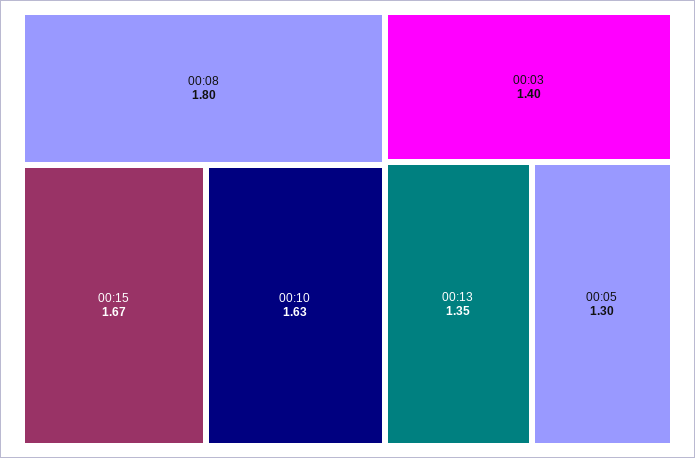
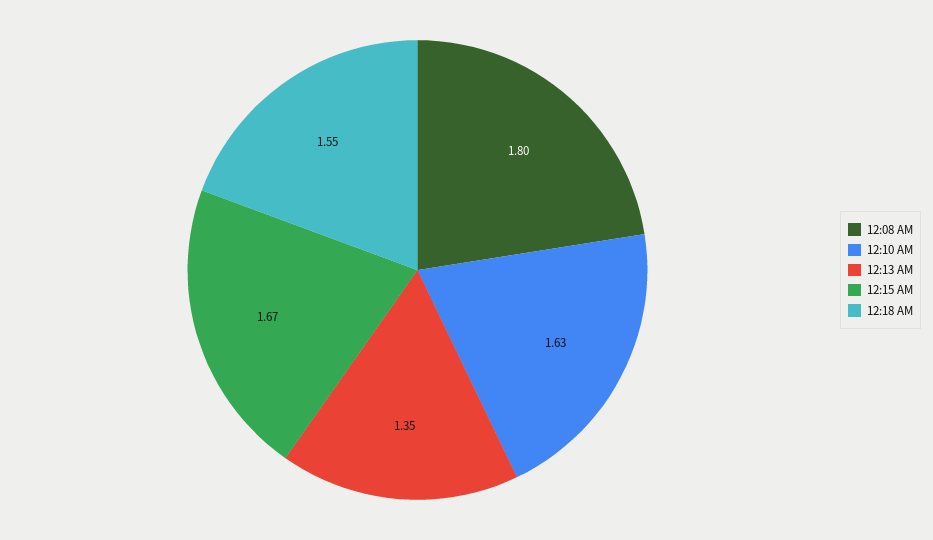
00:03: 1.4 -> none
00:05: 1.3 -> none
12:18 AM: none -> 1.55

